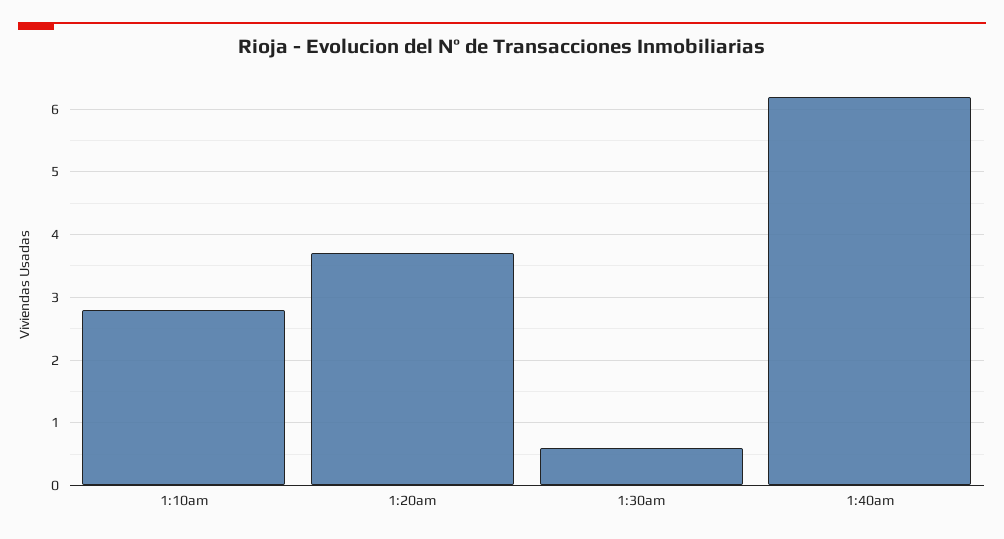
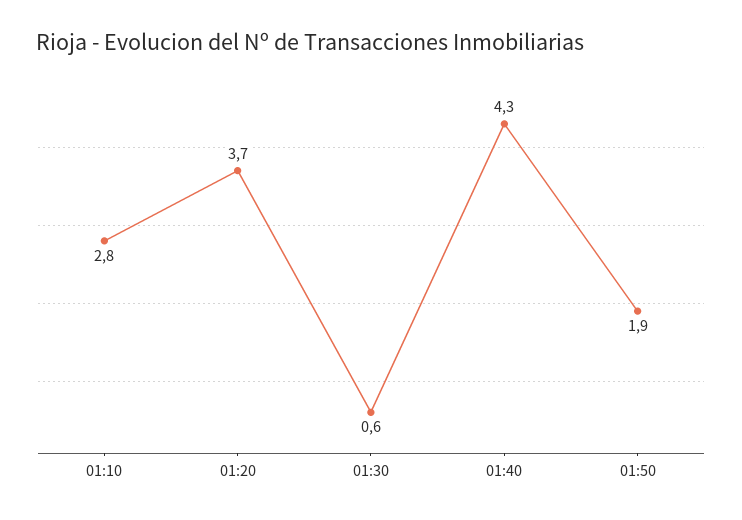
1:40am: 6.2 -> 4.3
01:50: none -> 1.9

